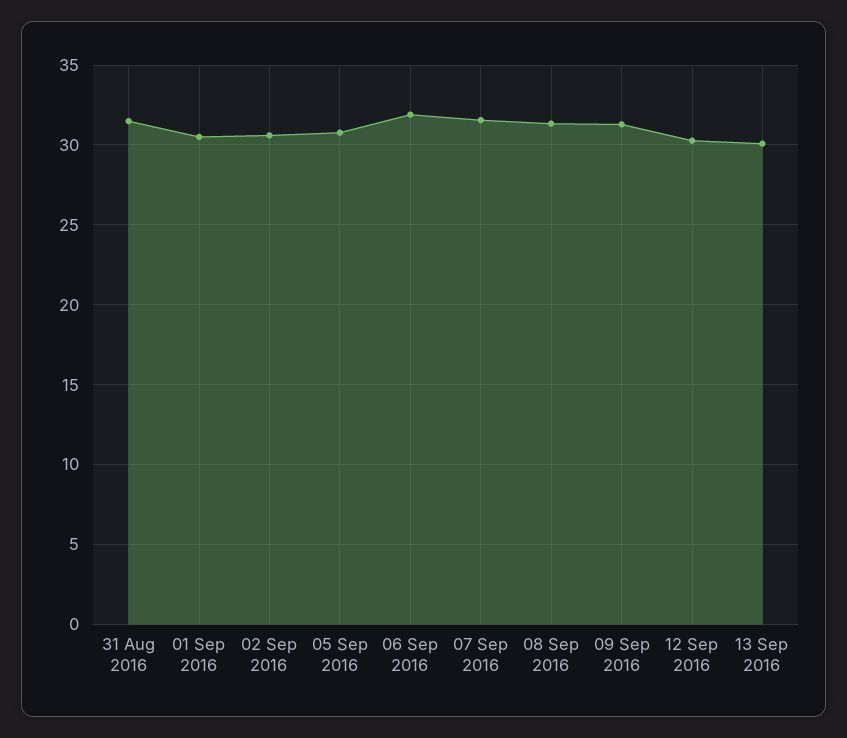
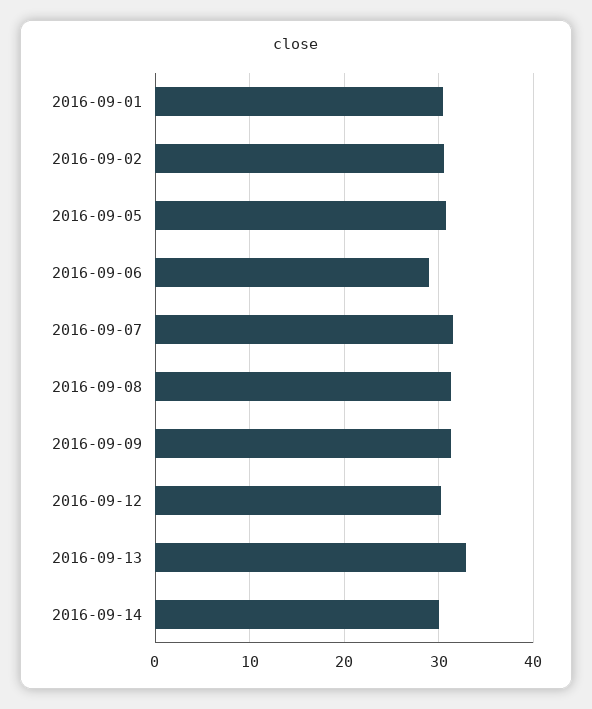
31 Aug 2016: 31.5 -> none
06 Sep 2016: 32 -> 29
13 Sep 2016: 30 -> 33
2016-09-14: none -> 30

